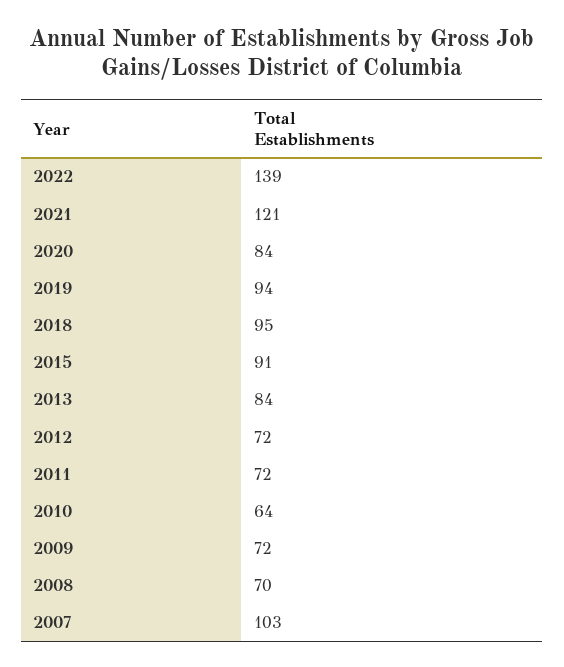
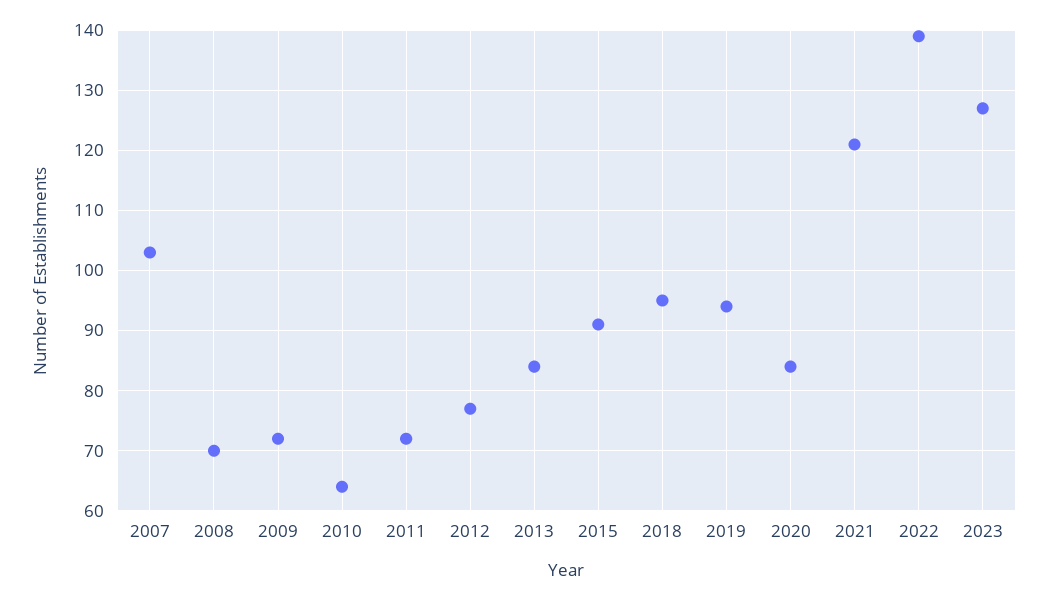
2012: 72 -> 77
2023: none -> 127

